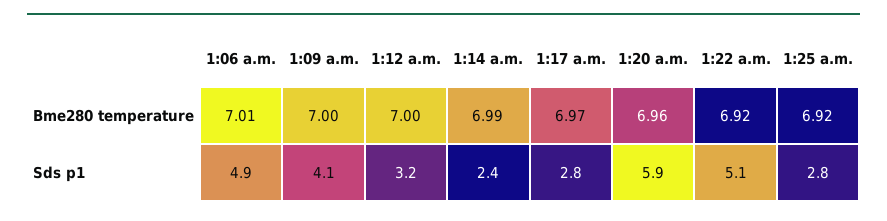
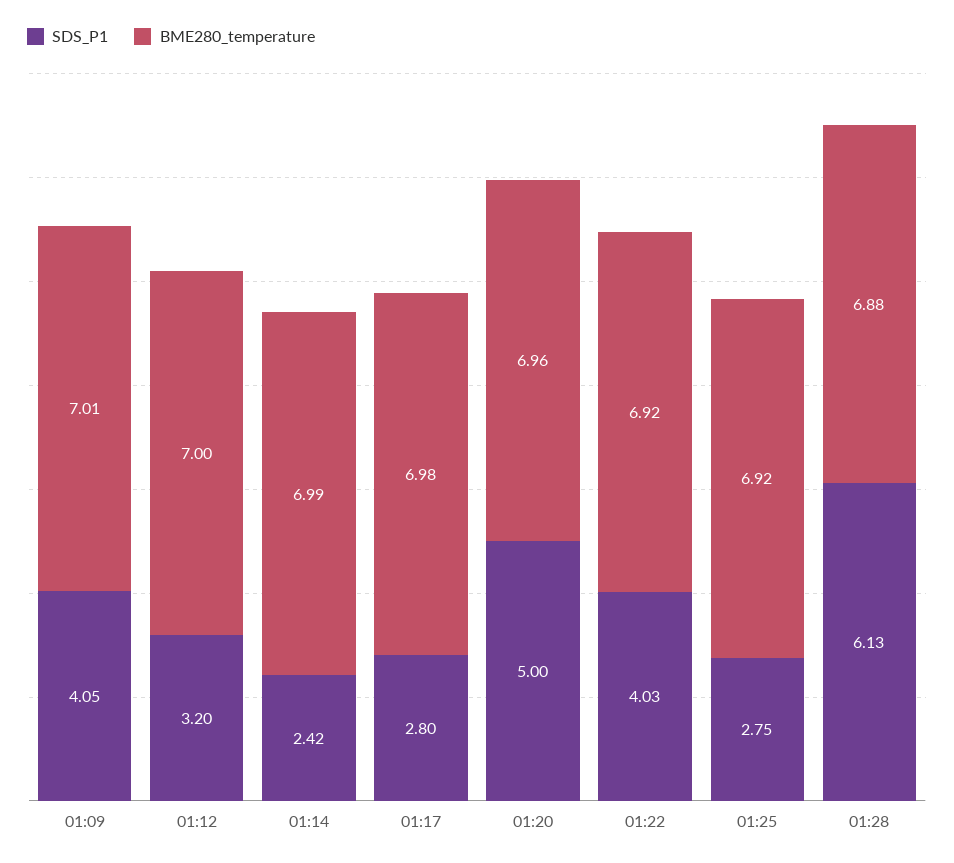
Bme280 temperature, 1:06 a.m.: 7.01 -> none
Bme280 temperature, 1:09 a.m.: 7 -> 7.01
Bme280 temperature, 1:17 a.m.: 6.97 -> 6.98
Sds p1, 1:06 a.m.: 4.9 -> none
Sds p1, 1:20 a.m.: 5.9 -> 5
Sds p1, 1:22 a.m.: 5.1 -> 4.03
Sds p1, 01:28: none -> 6.13
Bme280 temperature, 01:28: none -> 6.88

